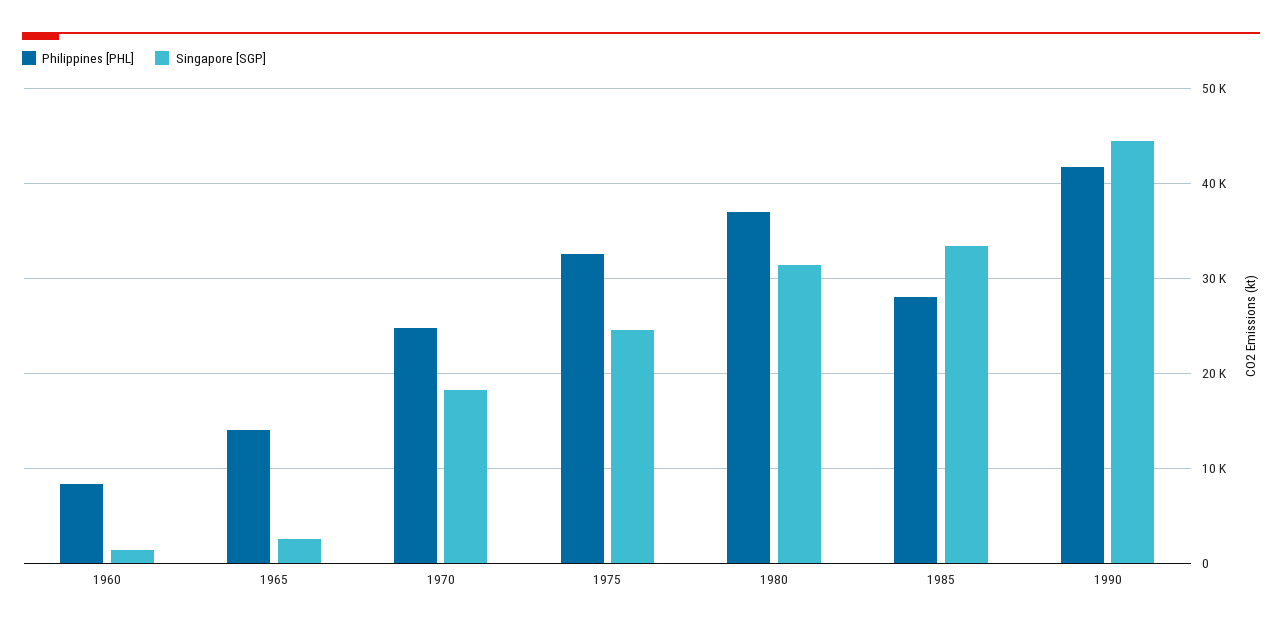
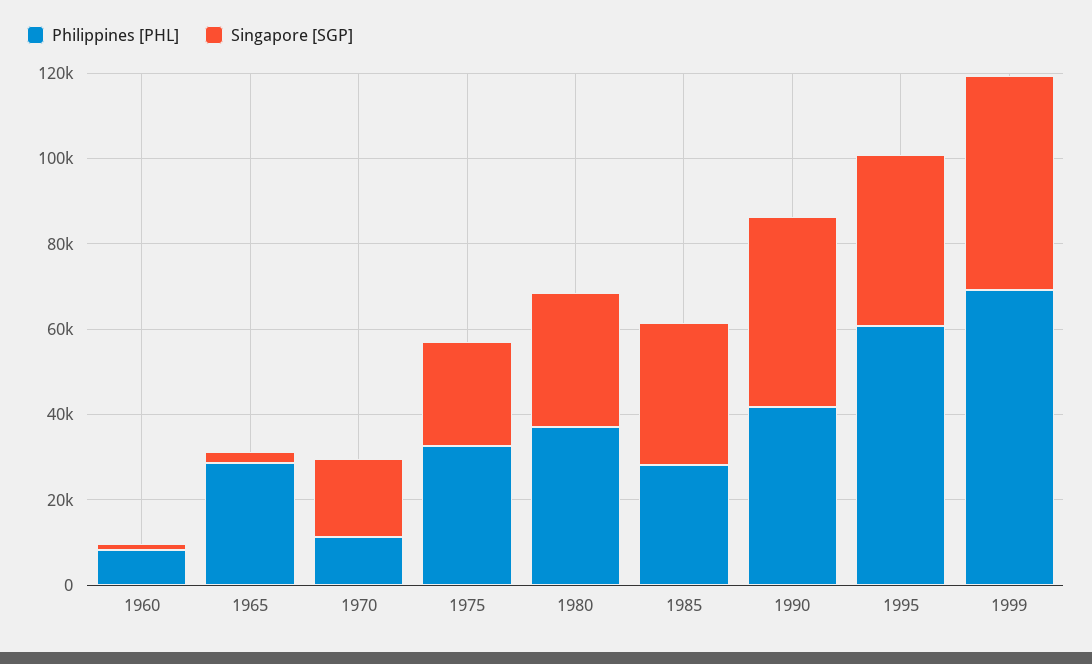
Philippines [PHL], 1965: 14000 -> 30000
Philippines [PHL], 1970: 25000 -> 10000
Philippines [PHL], 1995: none -> 60000
Singapore [SGP], 1995: none -> 40000
Philippines [PHL], 1999: none -> 70000
Singapore [SGP], 1999: none -> 50000

